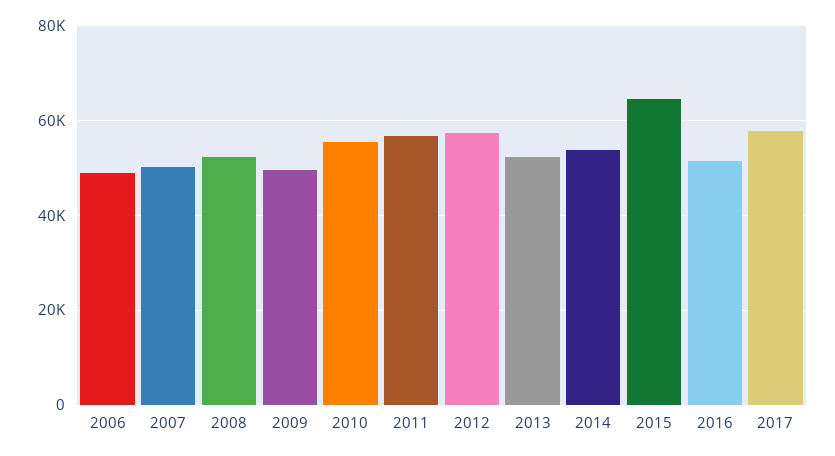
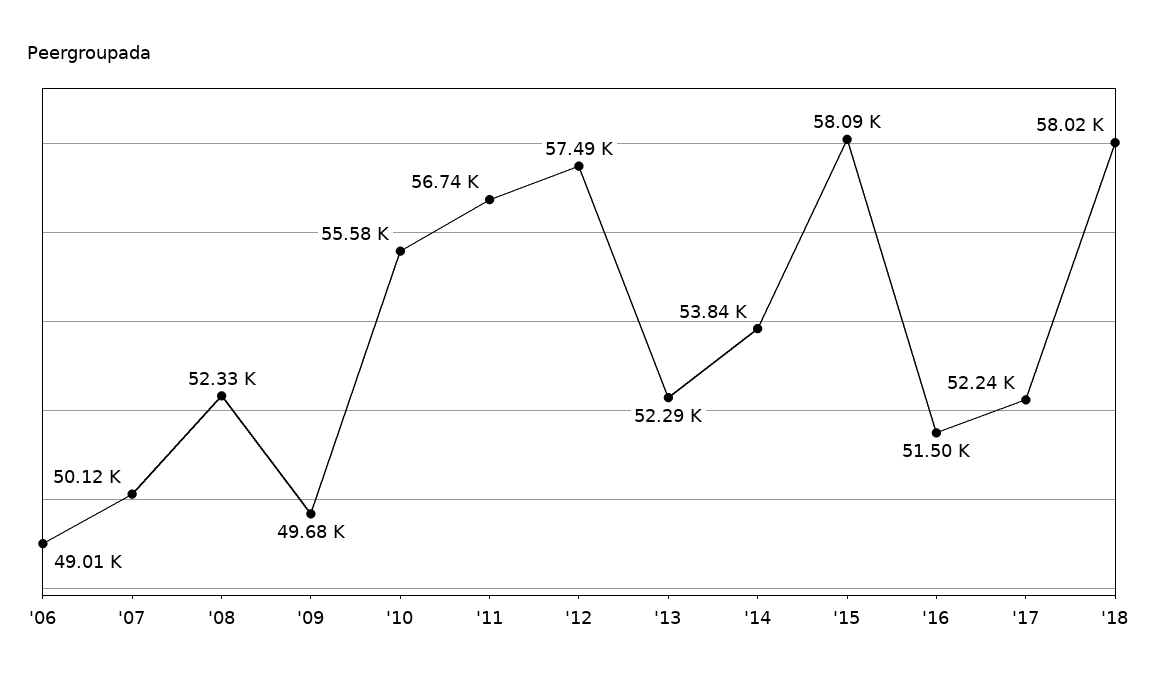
2015: 64000 -> 58090
2017: 58000 -> 52240
'18: none -> 58020

